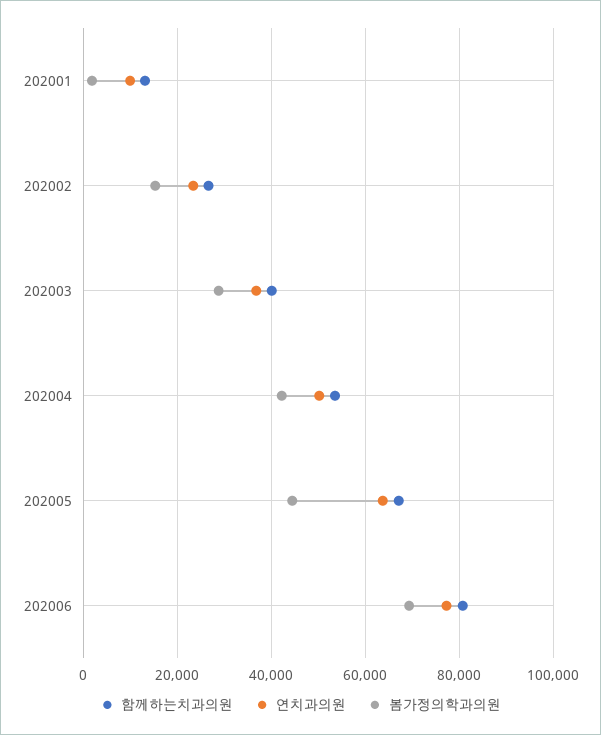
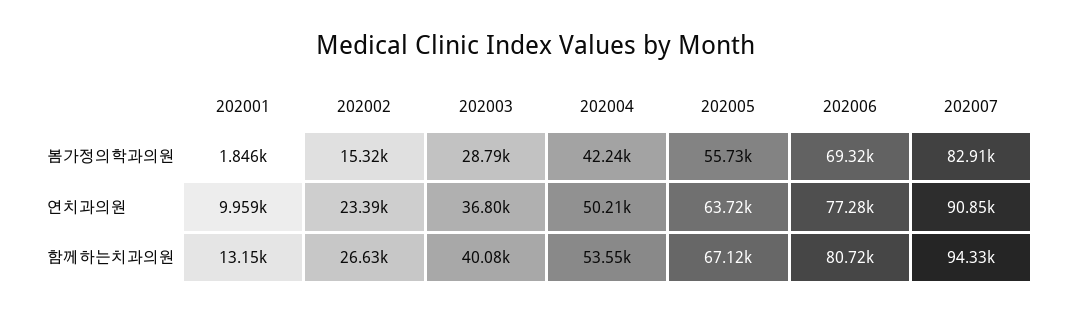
봄가정의학과의원, 202005: 44000 -> 55730
봄가정의학과의원, 202007: none -> 82910
연치과의원, 202007: none -> 90850
함께하는치과의원, 202007: none -> 94330

